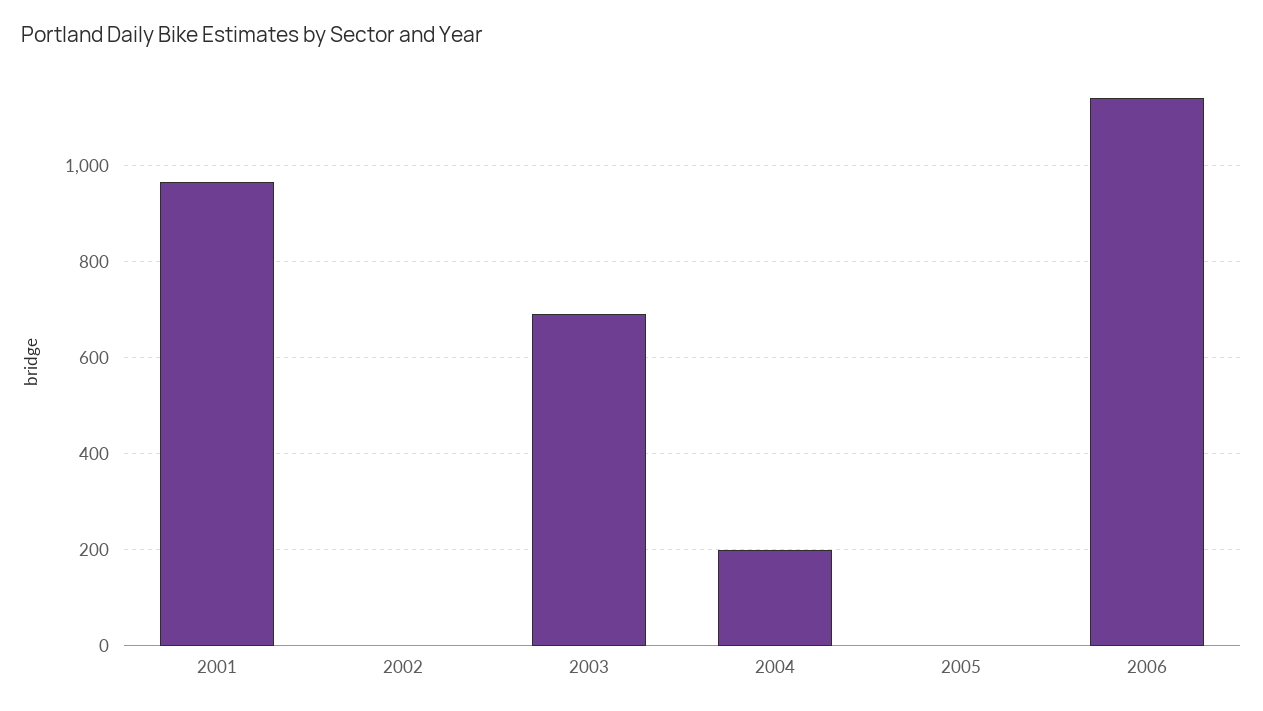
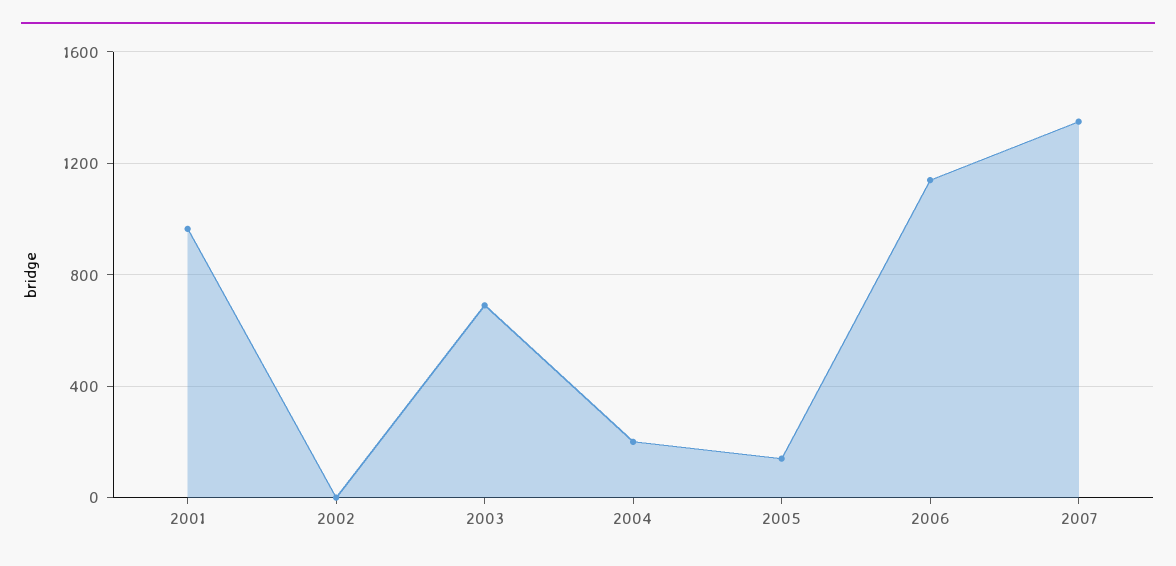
2005: 0 -> 150
2007: none -> 1350

